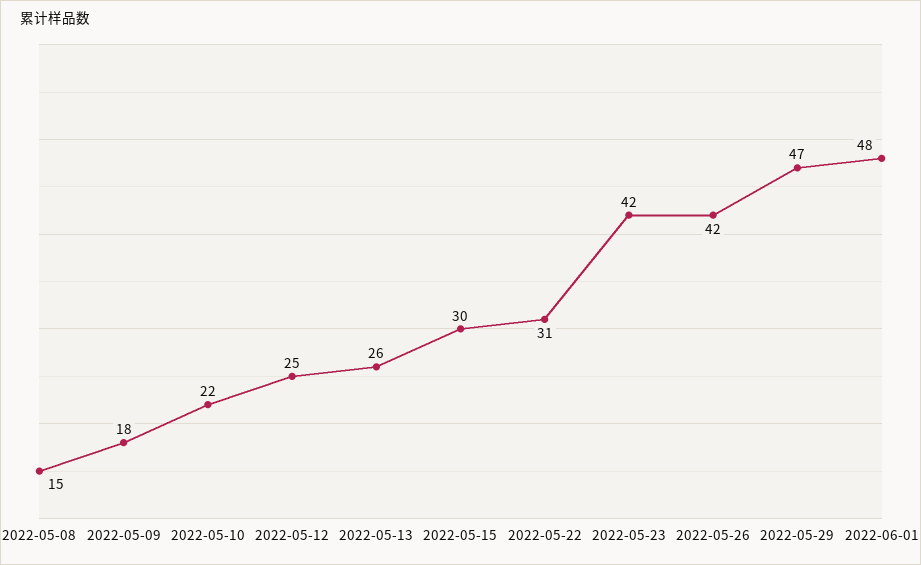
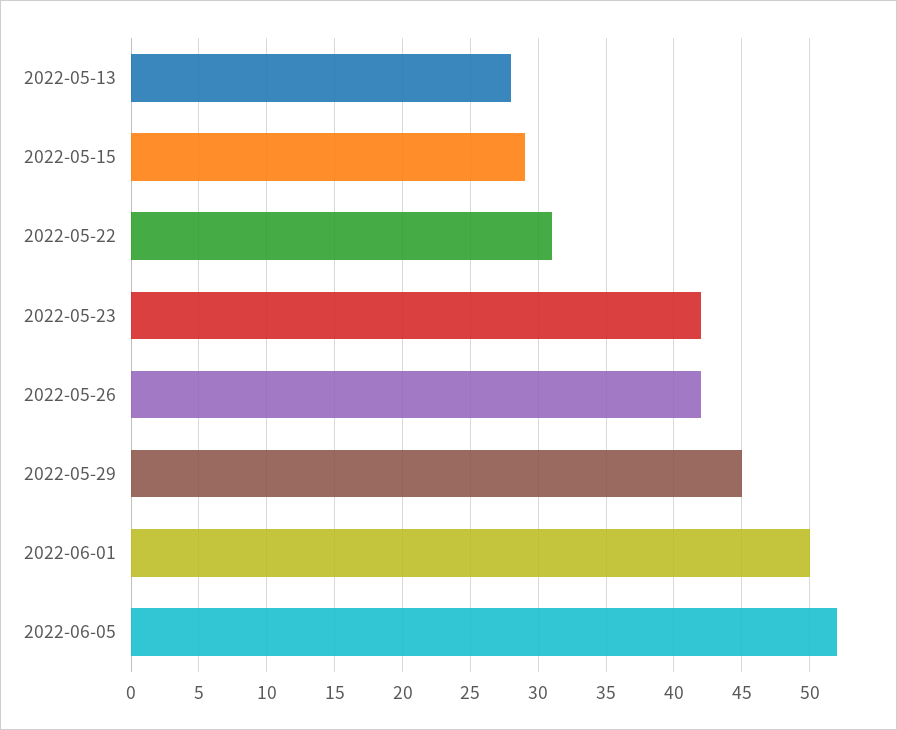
2022-05-08: 15 -> none
2022-05-09: 18 -> none
2022-05-10: 22 -> none
2022-05-12: 25 -> none
2022-05-13: 26 -> 28
2022-05-15: 30 -> 29
2022-05-29: 47 -> 45
2022-06-01: 48 -> 50
2022-06-05: none -> 52

